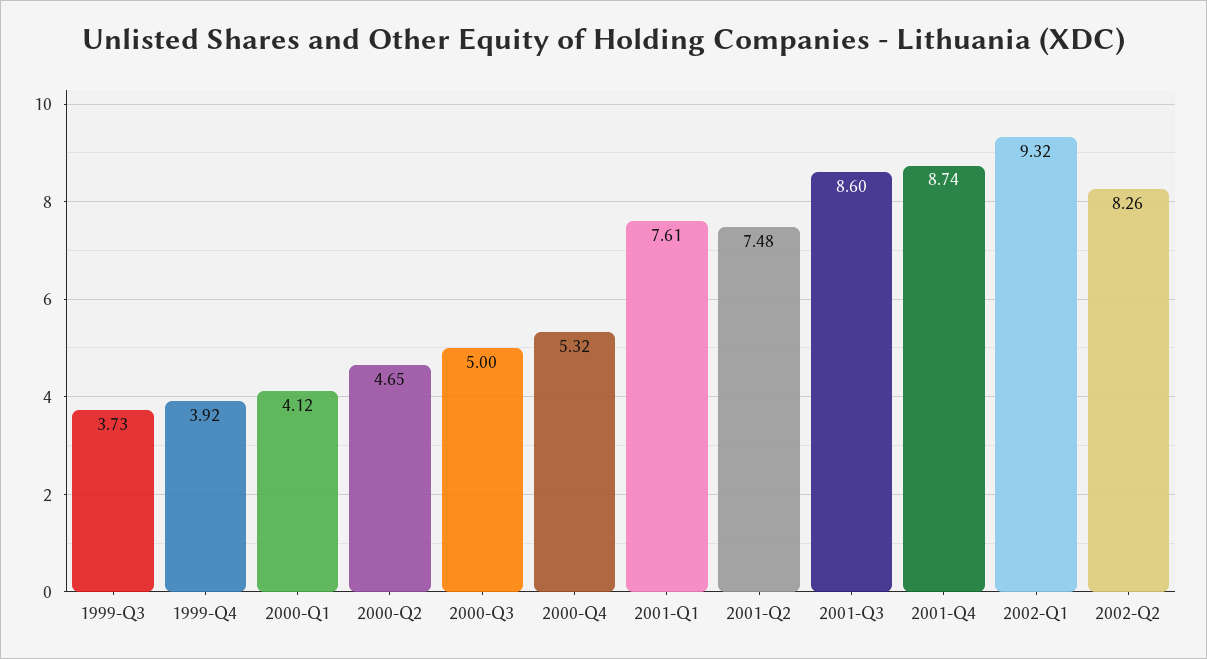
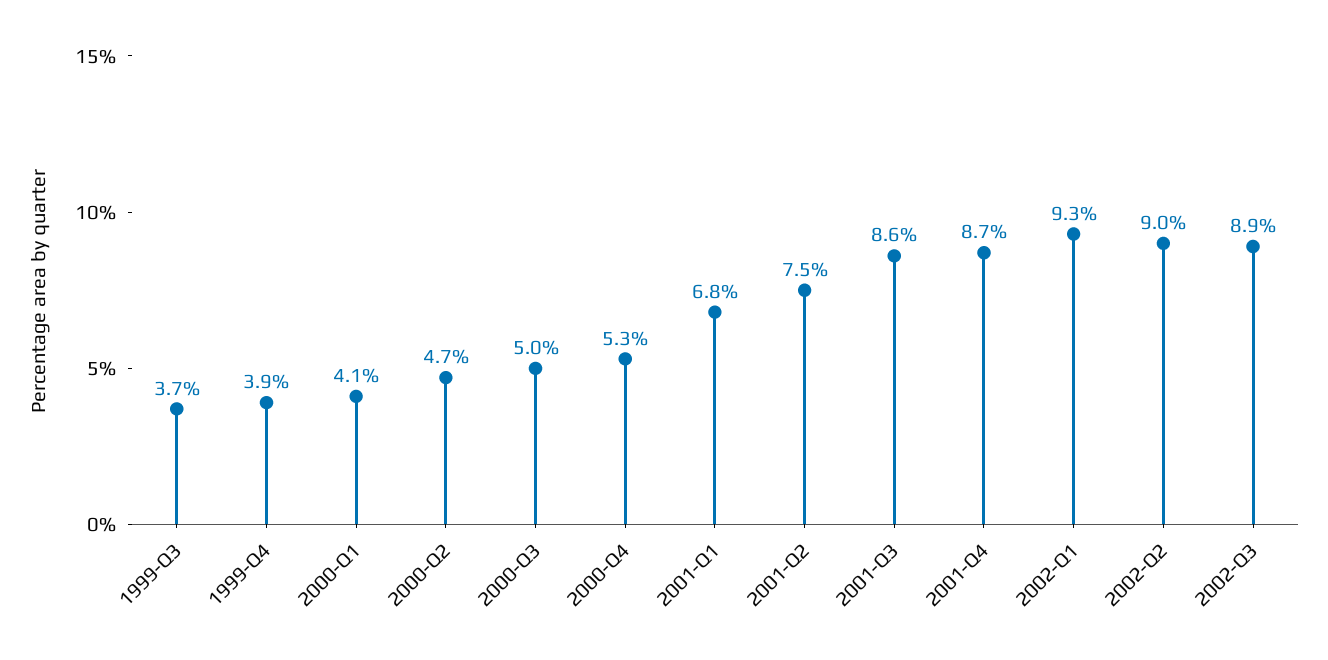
2001-Q1: 7.61 -> 6.8
2002-Q2: 8.26 -> 9
2002-Q3: none -> 8.9

